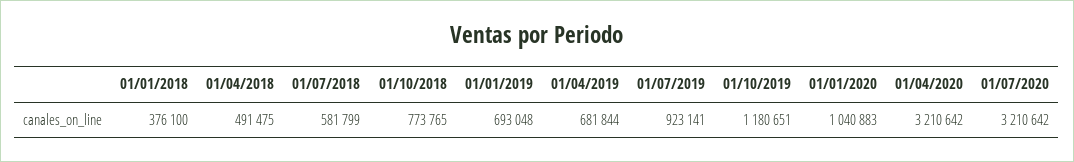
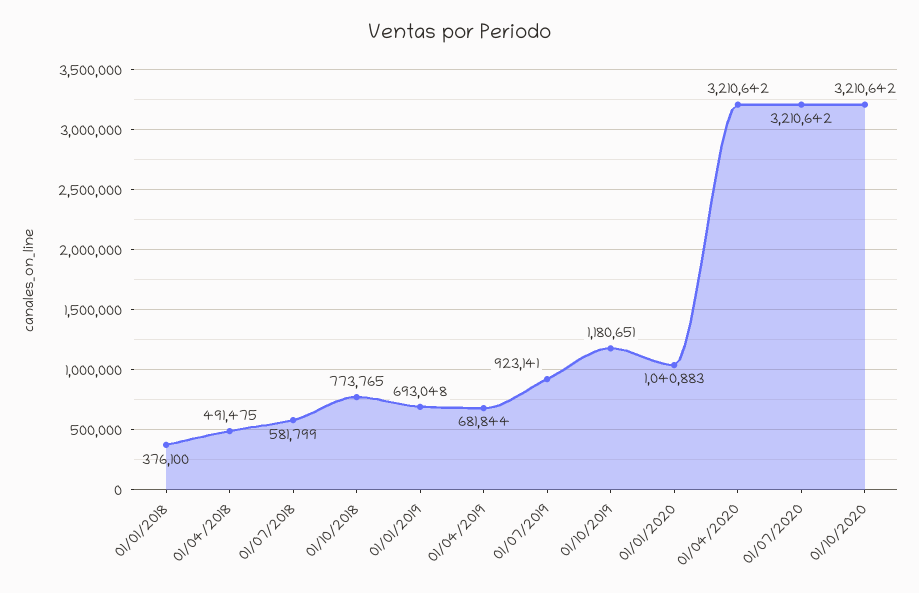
01/10/2020: none -> 3210642

